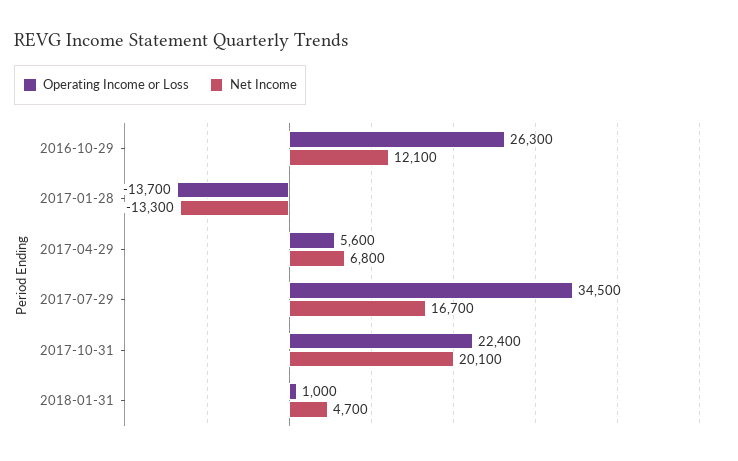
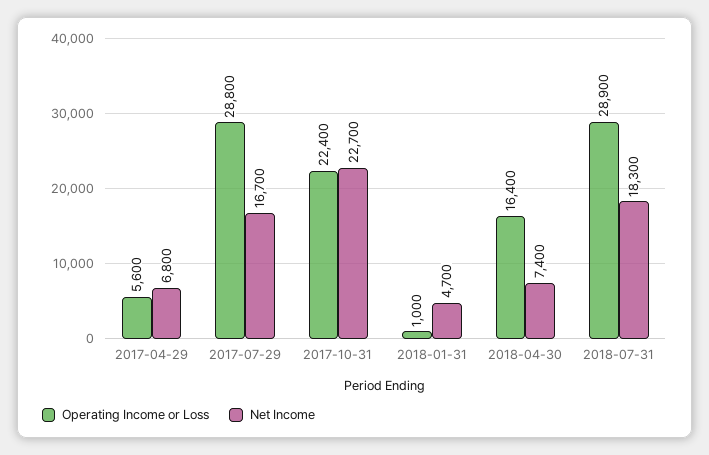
Operating Income or Loss, 2016-10-29: 26300 -> none
Net Income, 2016-10-29: 12100 -> none
Operating Income or Loss, 2017-01-28: -13700 -> none
Net Income, 2017-01-28: -13300 -> none
Operating Income or Loss, 2017-07-29: 34500 -> 28800
Net Income, 2017-10-31: 20100 -> 22700
Operating Income or Loss, 2018-04-30: none -> 16400
Net Income, 2018-04-30: none -> 7400
Operating Income or Loss, 2018-07-31: none -> 28900
Net Income, 2018-07-31: none -> 18300

